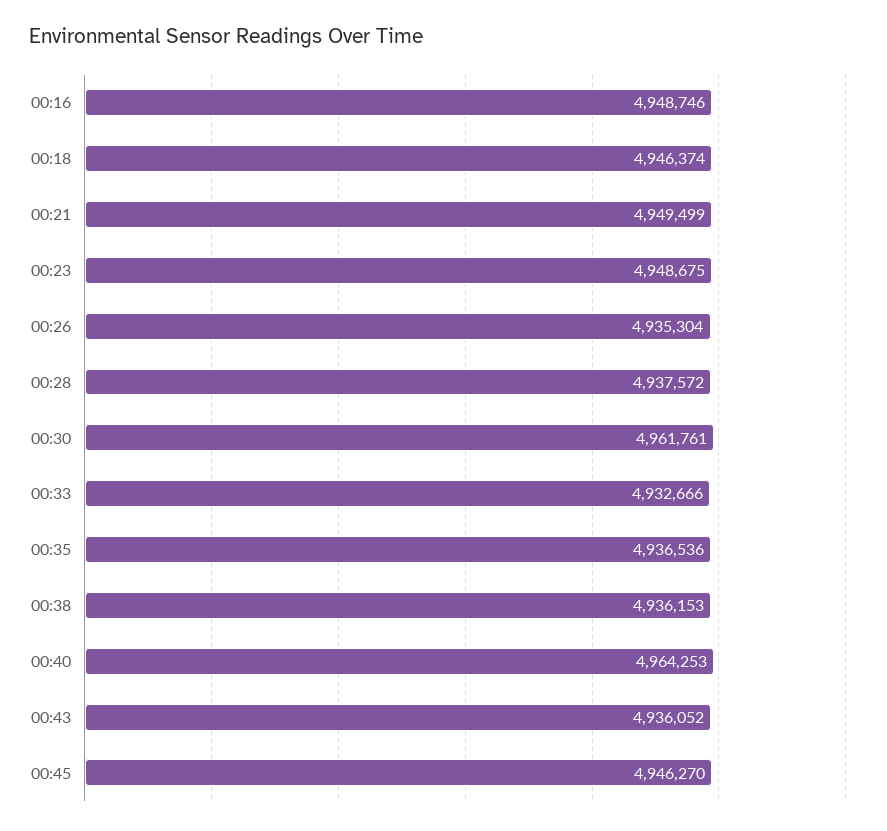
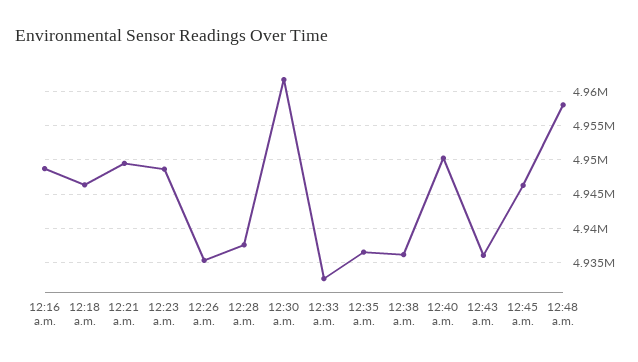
00:40: 4964253 -> 4950000
12:48 a.m.: none -> 4958000

